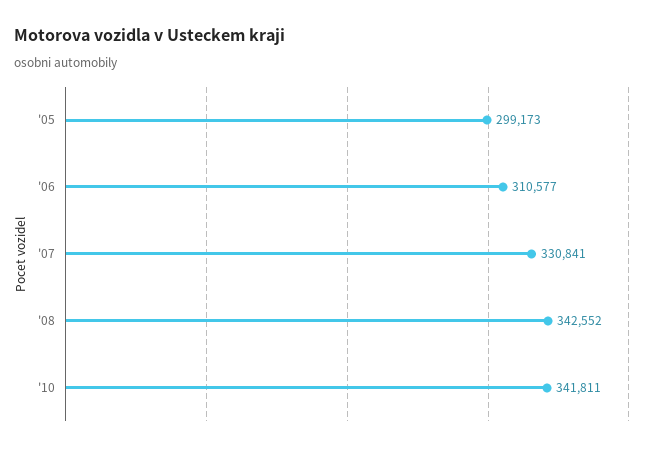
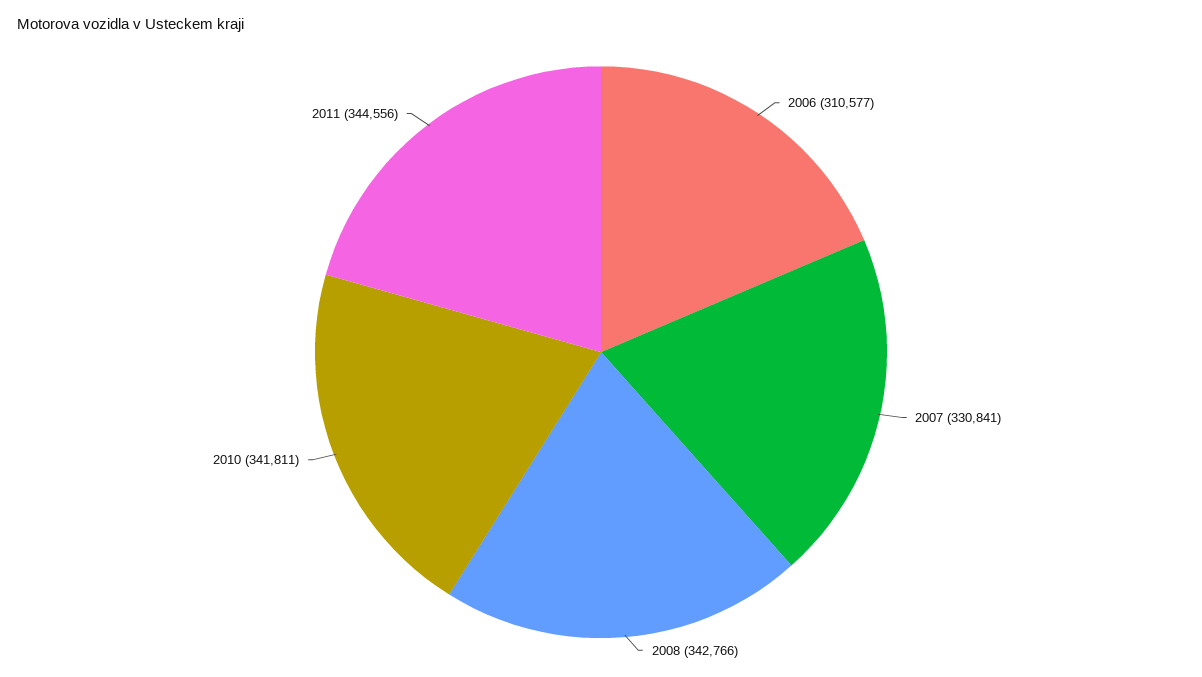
'05: 299173 -> none
'08: 342552 -> 342766
2011: none -> 344556

